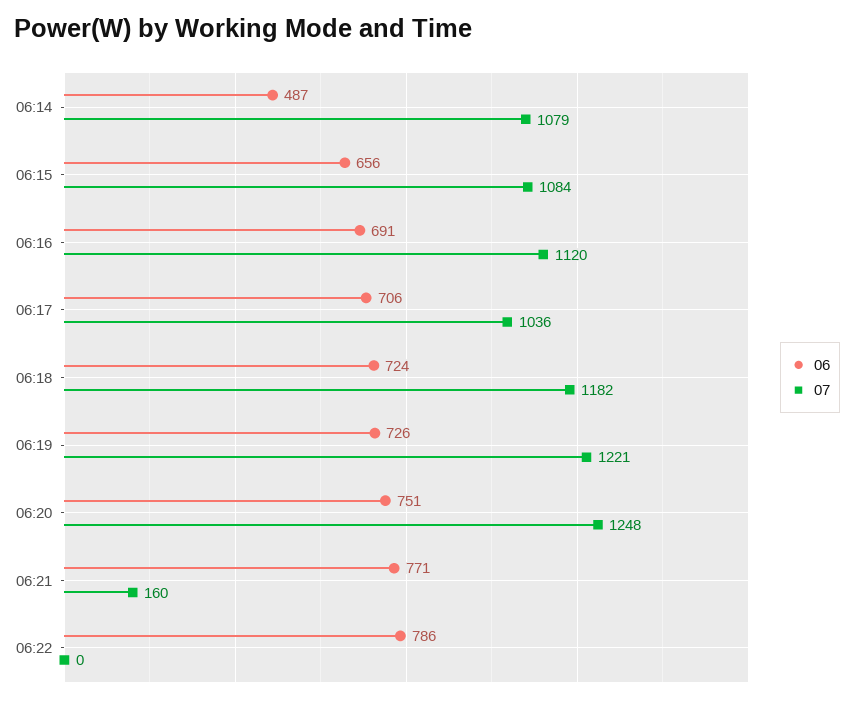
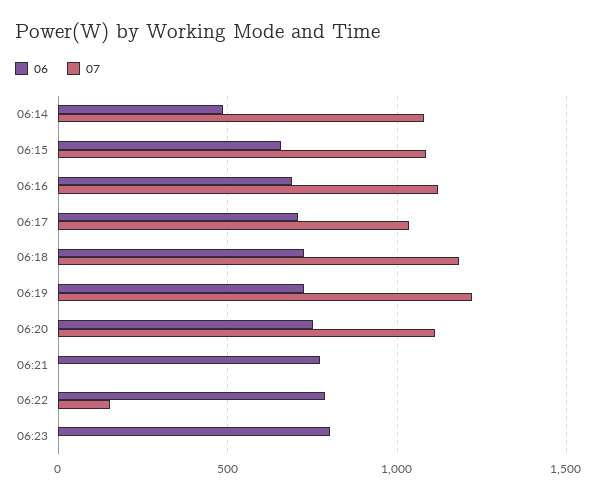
07, 06:20: 1248 -> 1100
07, 06:21: 160 -> 0
07, 06:22: 0 -> 150
06, 06:23: none -> 800
07, 06:23: none -> 0

